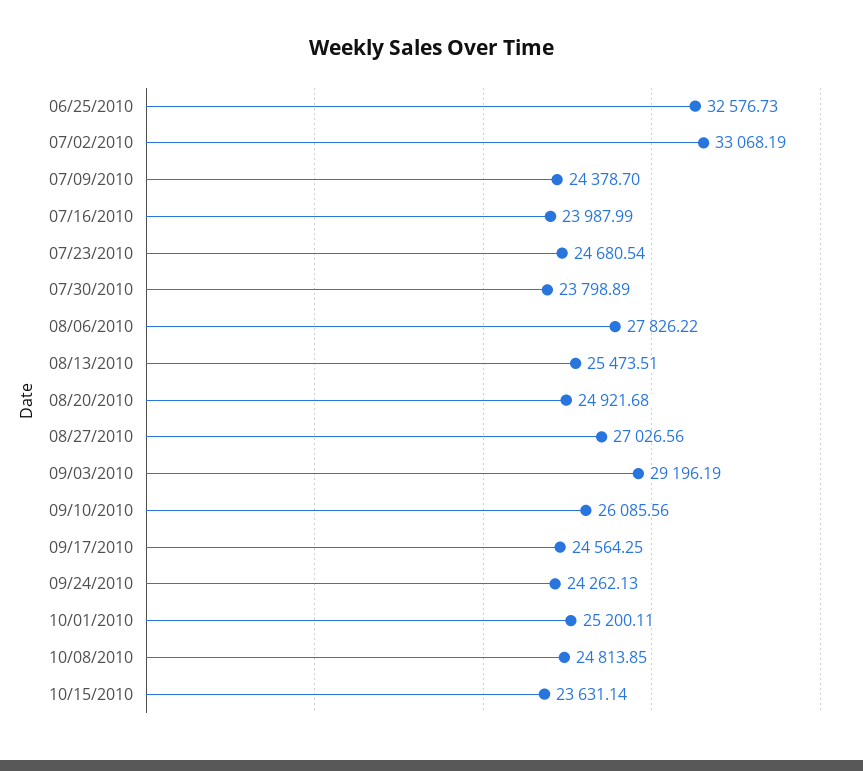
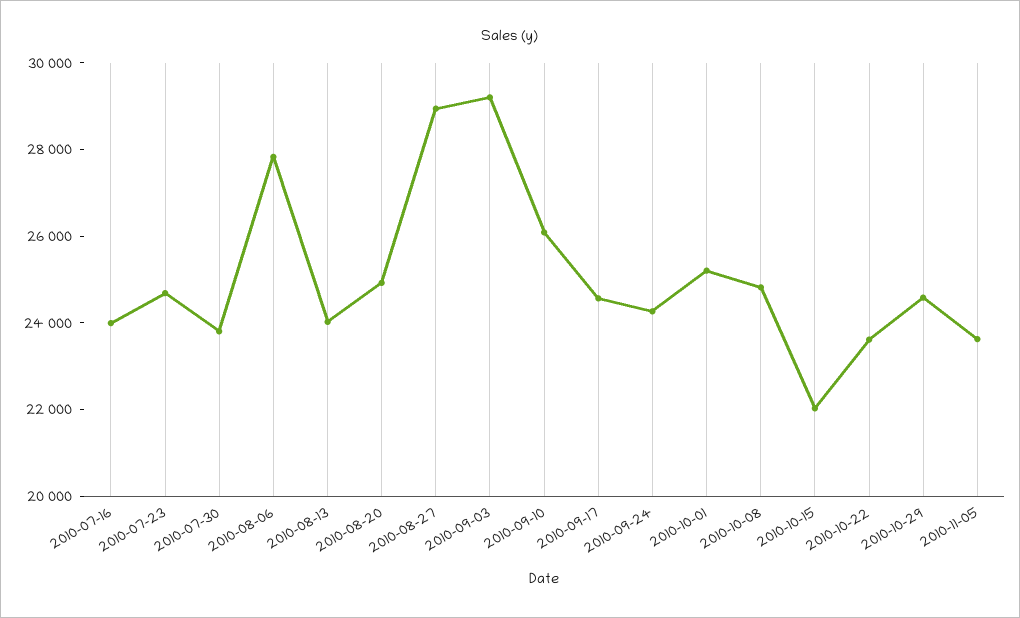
06/25/2010: 32576.73 -> none
07/02/2010: 33068.19 -> none
07/09/2010: 24378.7 -> none
08/13/2010: 25473.51 -> 24000
08/27/2010: 27026.56 -> 29000
10/15/2010: 23631.14 -> 22000
2010-10-22: none -> 23500
2010-10-29: none -> 24500
2010-11-05: none -> 23500

